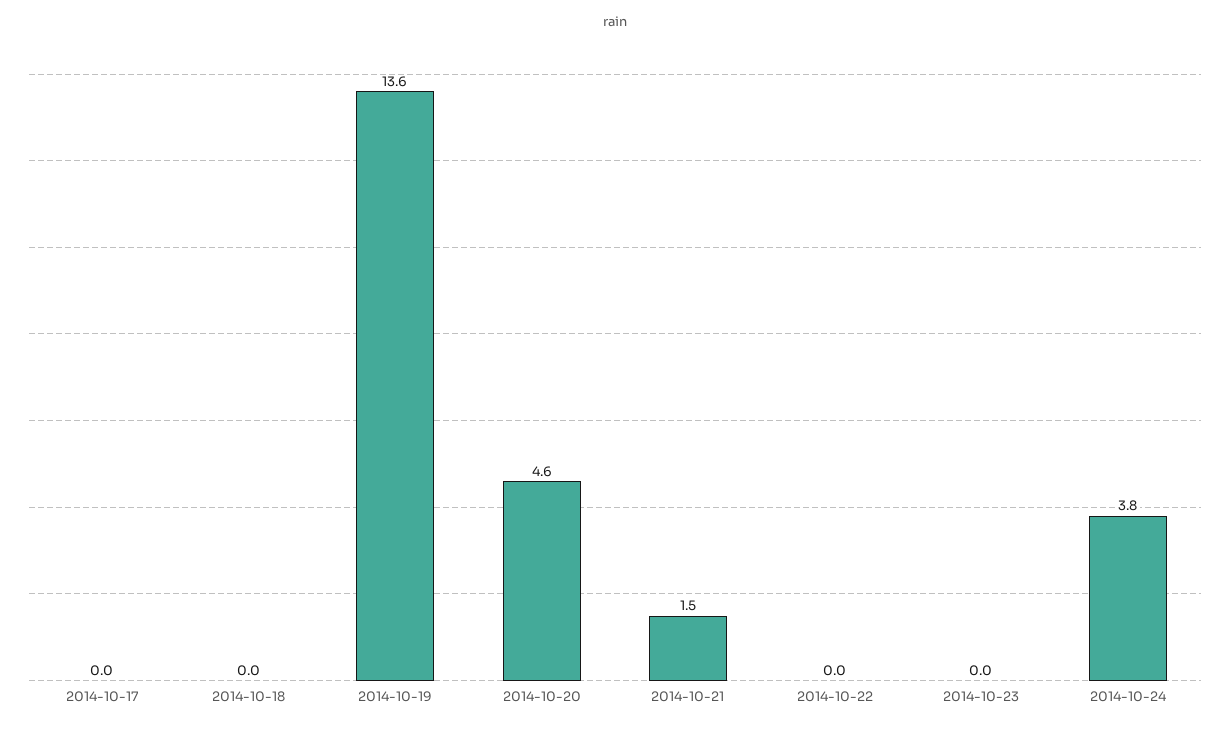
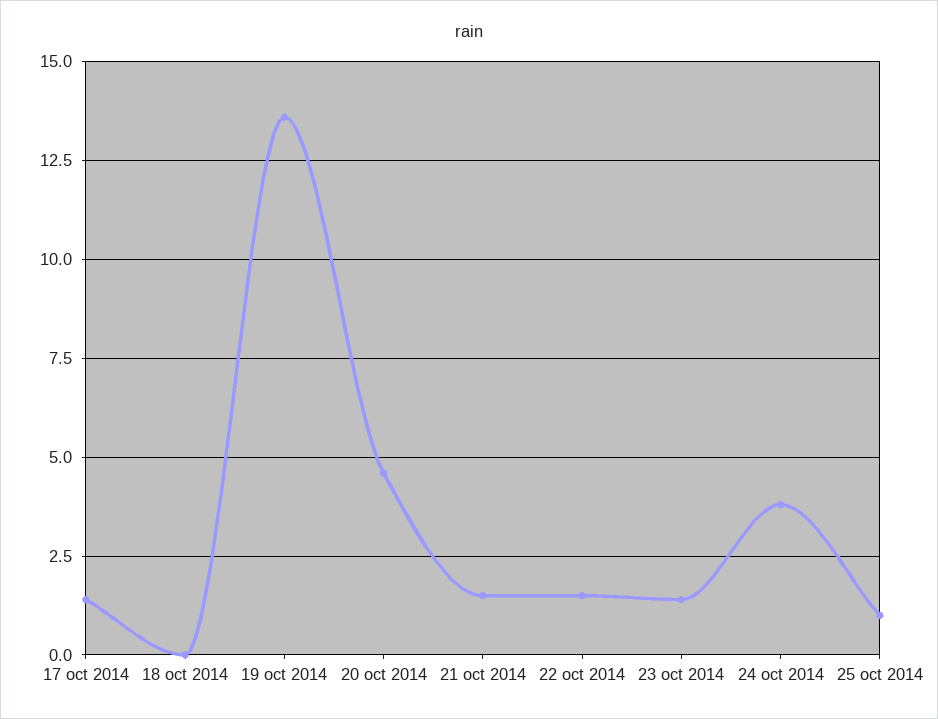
2014-10-17: 0 -> 1.5
2014-10-22: 0 -> 1.5
2014-10-23: 0 -> 1.5
25 oct 2014: none -> 1

